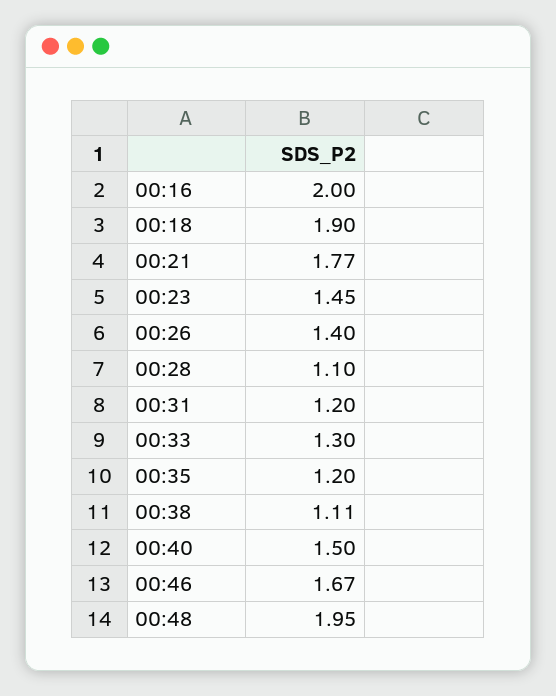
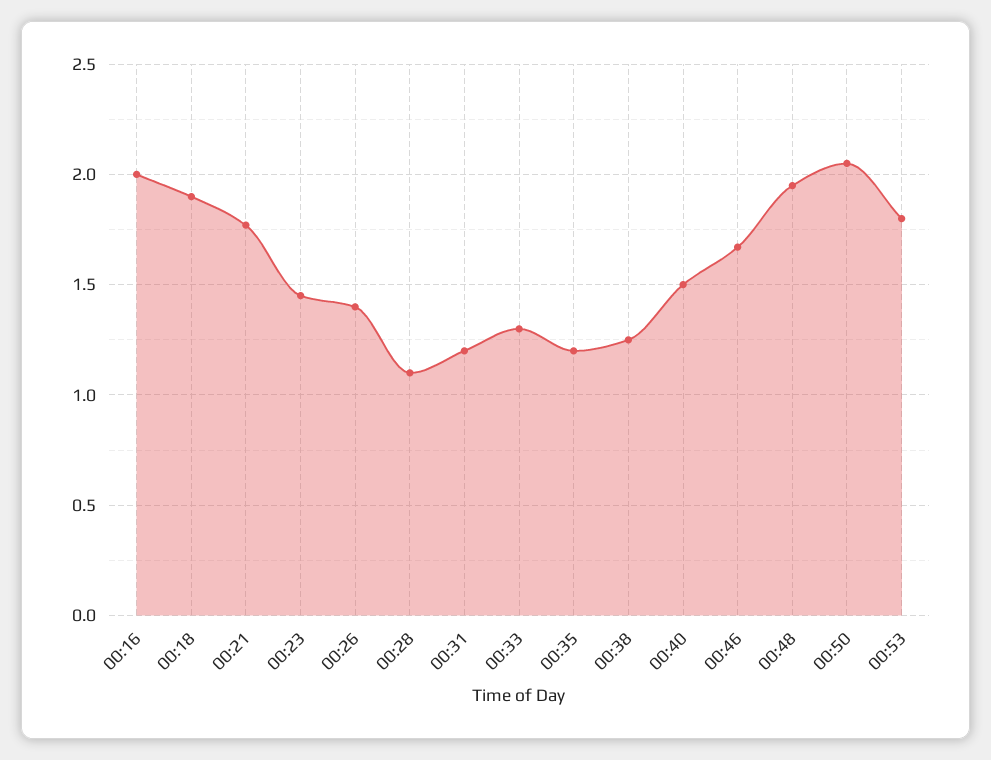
00:38: 1.11 -> 1.25
00:50: none -> 2.05
00:53: none -> 1.8

